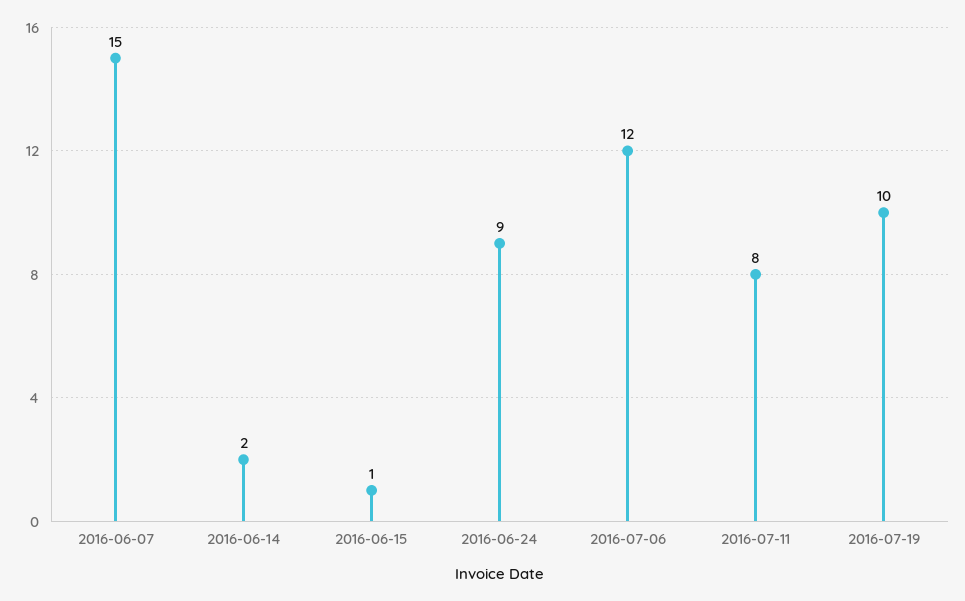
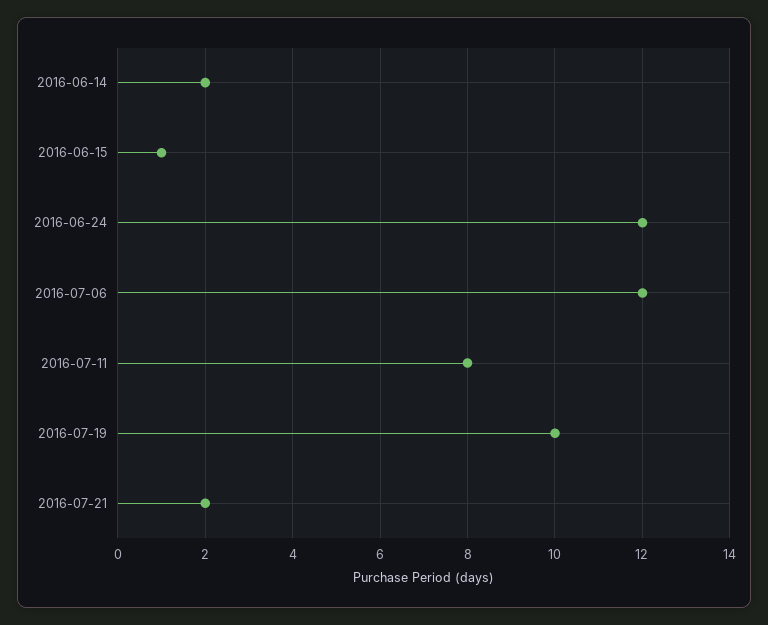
2016-06-07: 15 -> none
2016-06-24: 9 -> 12
2016-07-21: none -> 2

